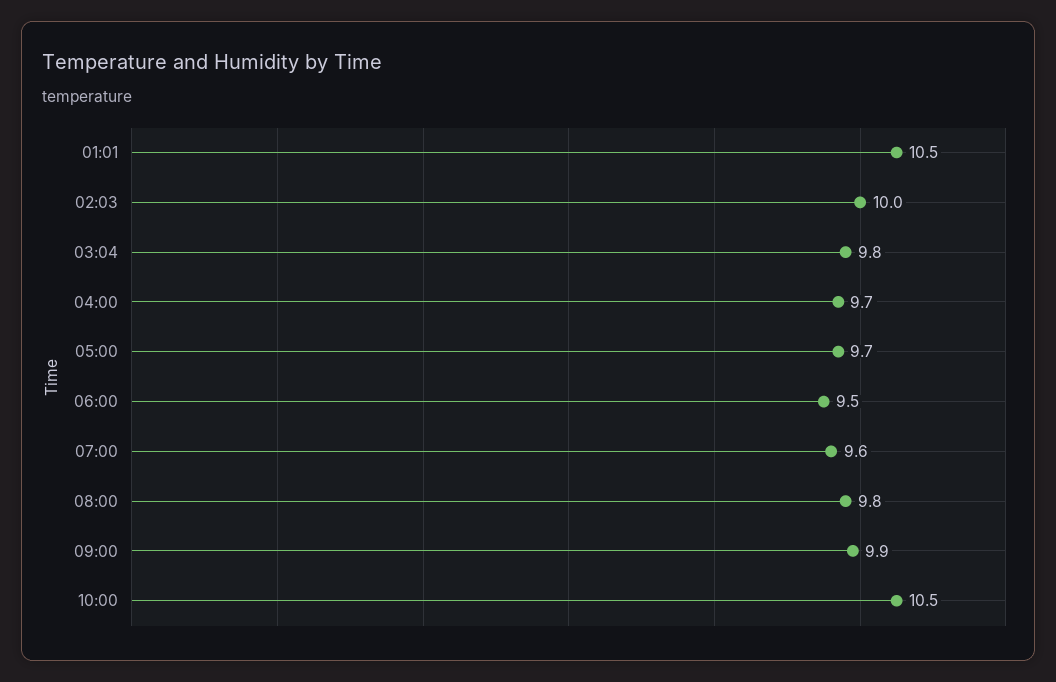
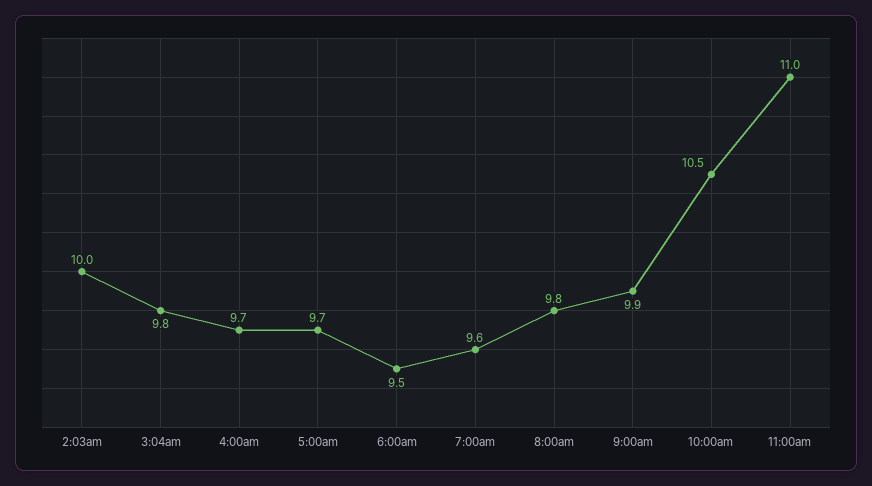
01:01: 10.5 -> none
11:00am: none -> 11

